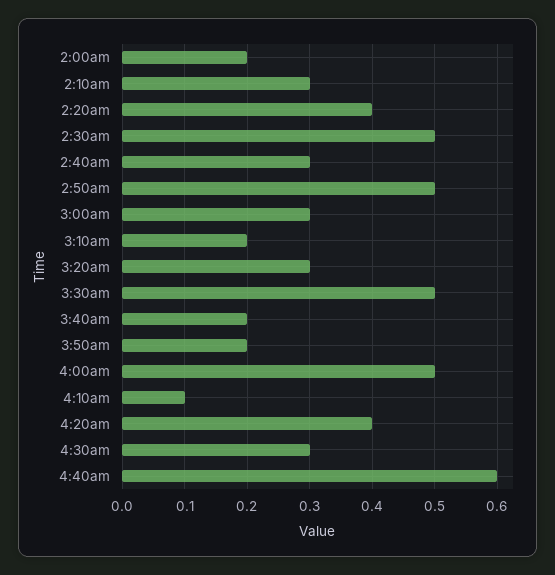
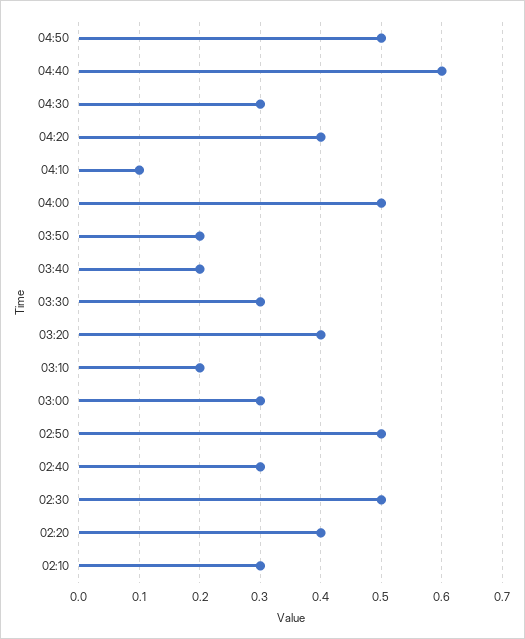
2:00am: 0.2 -> none
3:20am: 0.3 -> 0.4
3:30am: 0.5 -> 0.3
04:50: none -> 0.5

